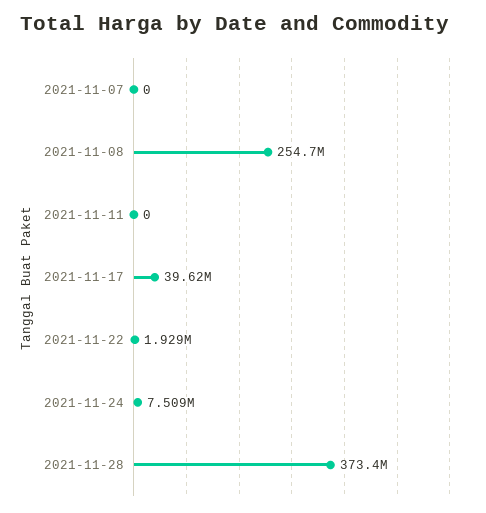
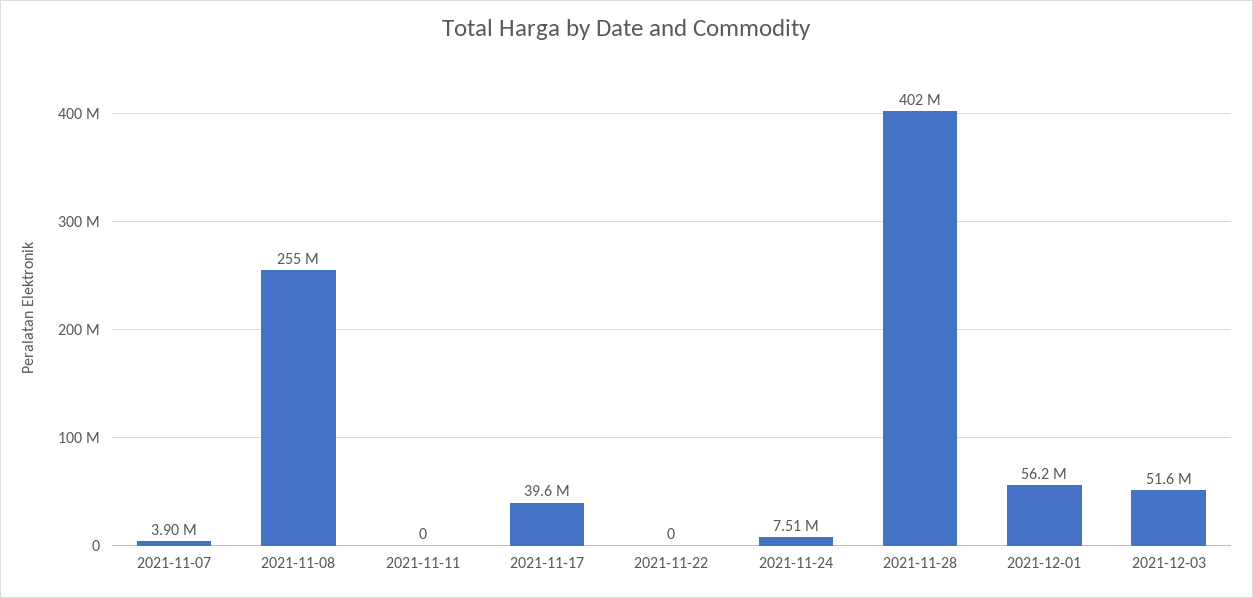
2021-11-07: 0 -> 3900000
2021-11-22: 1929000 -> 0
2021-11-28: 373400000 -> 402000000
2021-12-01: none -> 56200000
2021-12-03: none -> 51600000

